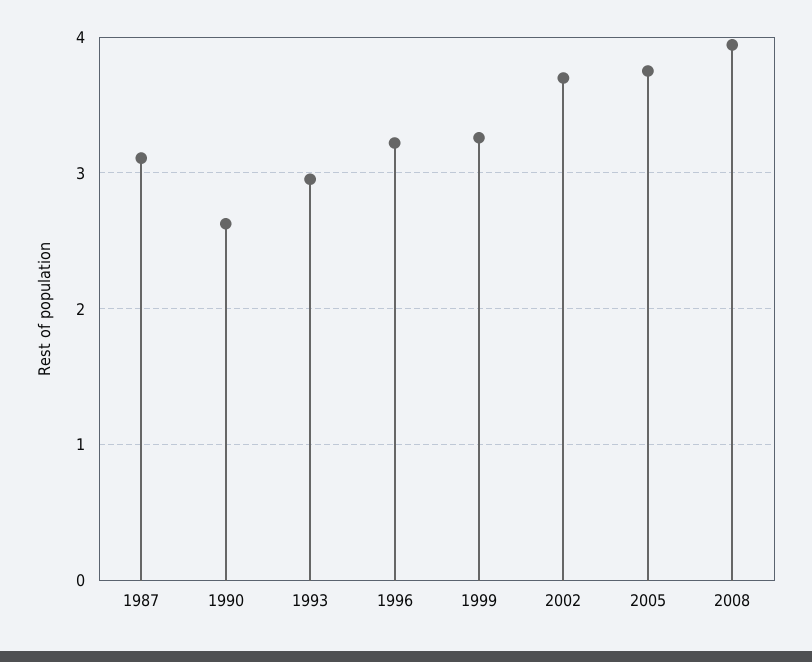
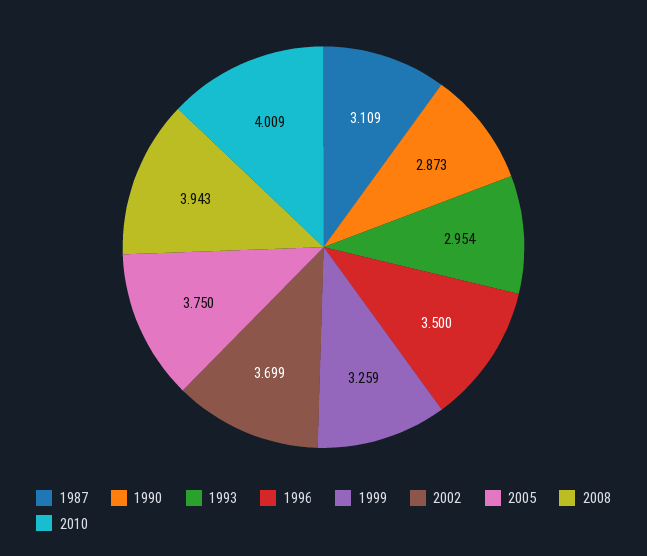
1990: 2.6 -> 2.873
1996: 3.2 -> 3.5
2010: none -> 4.009

